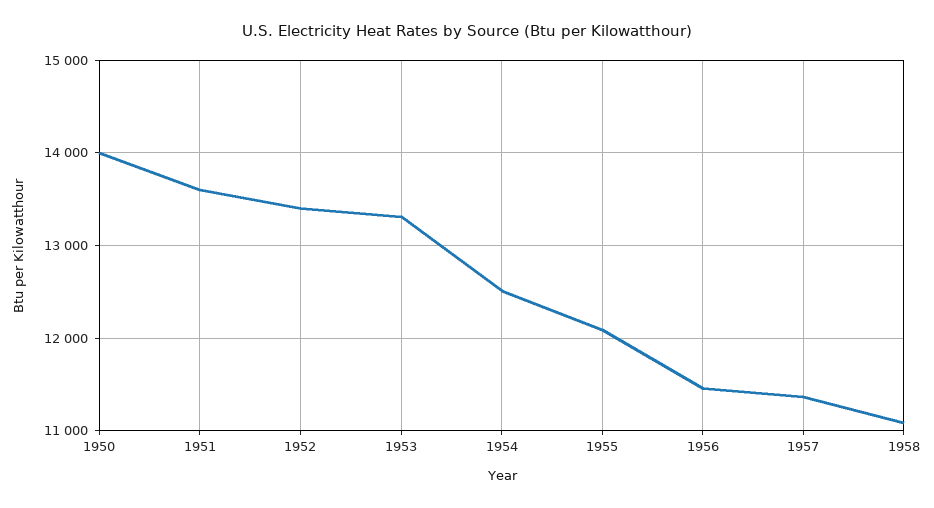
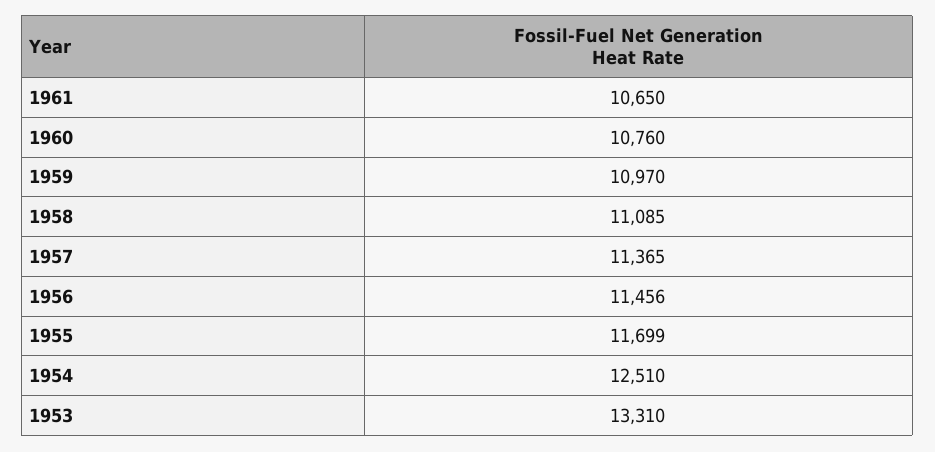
1950: 14000 -> none
1951: 13600 -> none
1952: 13400 -> none
1955: 12100 -> 11699
1961: none -> 10650
1960: none -> 10760
1959: none -> 10970

